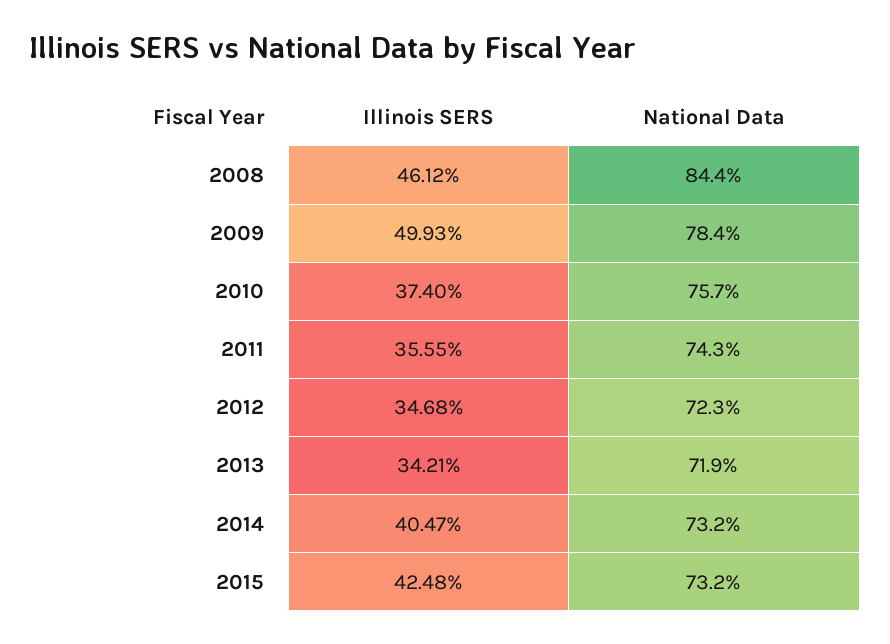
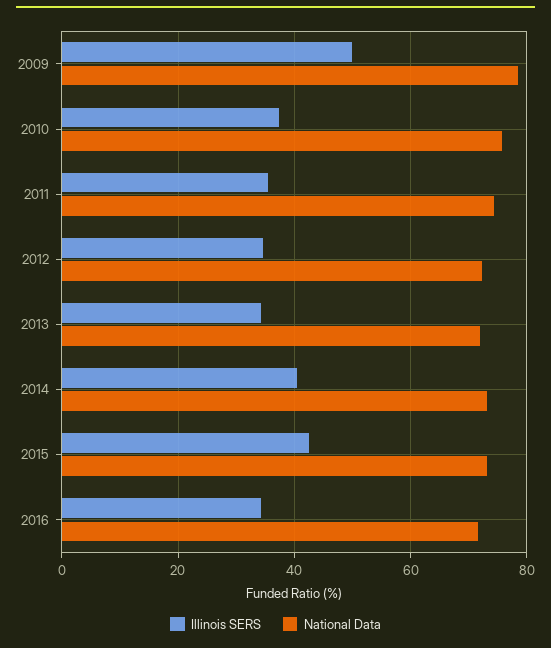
Illinois SERS, 2008: 46.12 -> none
National Data, 2008: 84.4 -> none
Illinois SERS, 2016: none -> 34
National Data, 2016: none -> 72

